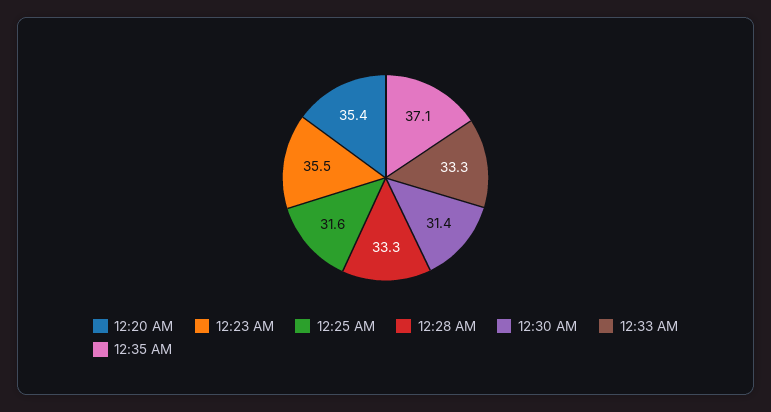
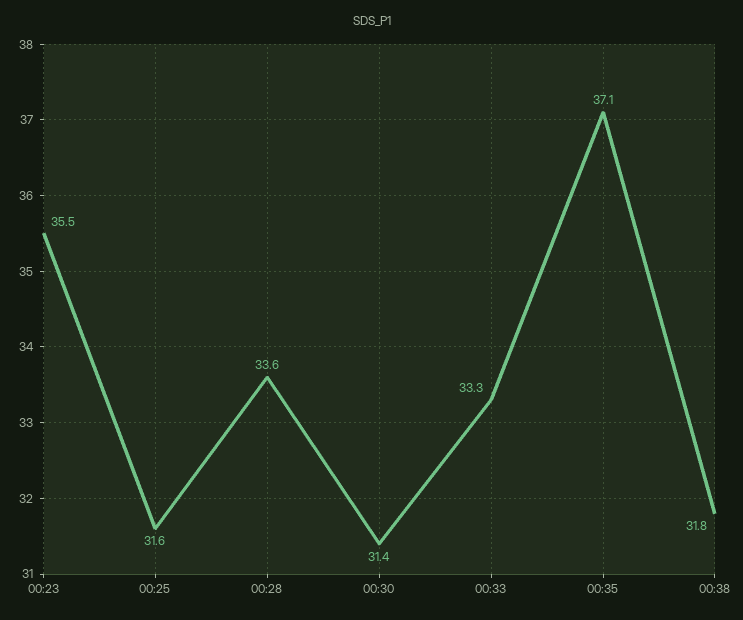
12:20 AM: 35.4 -> none
12:28 AM: 33.3 -> 33.6
00:38: none -> 31.8

